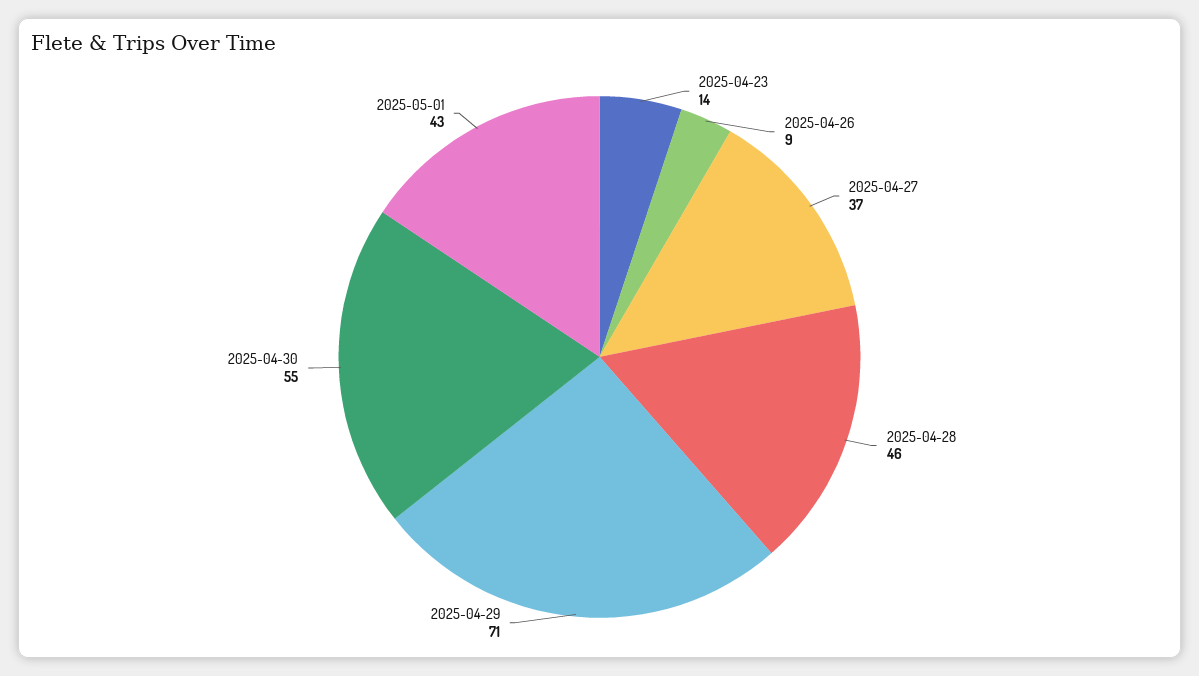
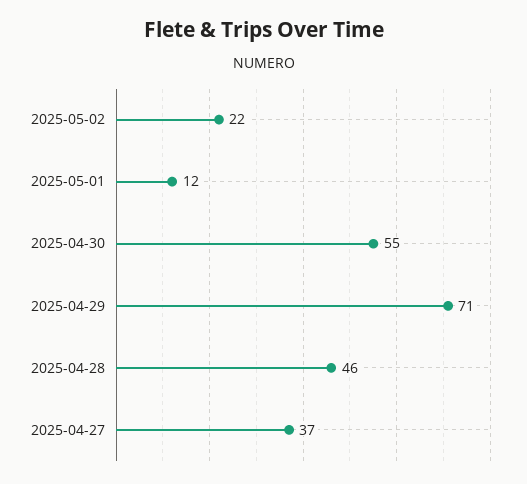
2025-04-23: 14 -> none
2025-04-26: 9 -> none
2025-05-01: 43 -> 12
2025-05-02: none -> 22

